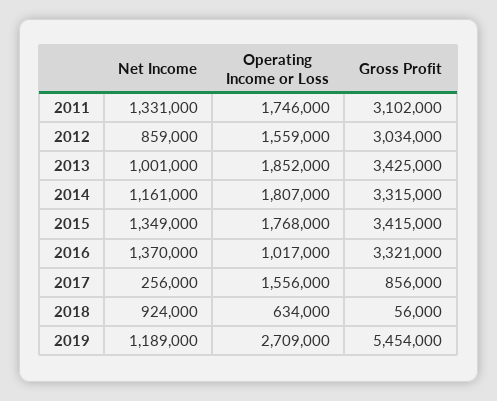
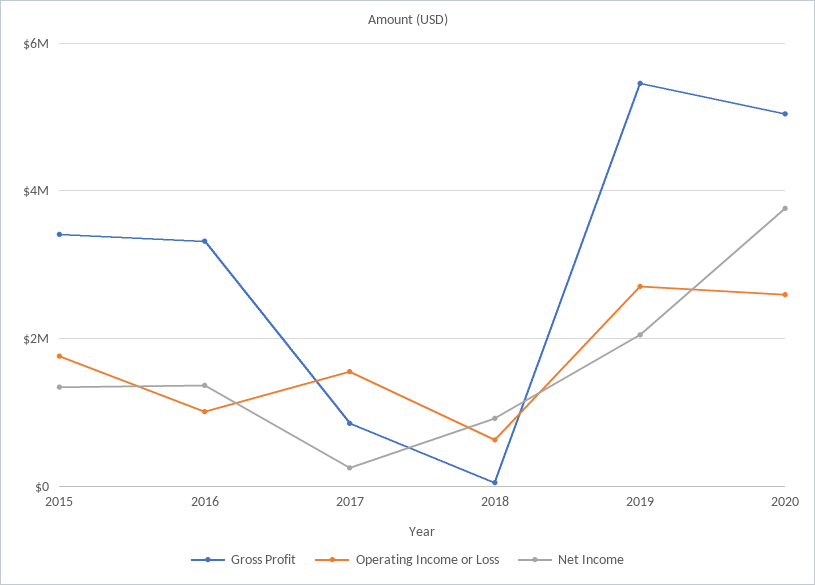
Net Income, 2011: 1331000 -> none
Operating Income or Loss, 2011: 1746000 -> none
Gross Profit, 2011: 3102000 -> none
Net Income, 2012: 859000 -> none
Operating Income or Loss, 2012: 1559000 -> none
Gross Profit, 2012: 3034000 -> none
Net Income, 2013: 1001000 -> none
Operating Income or Loss, 2013: 1852000 -> none
Gross Profit, 2013: 3425000 -> none
Net Income, 2014: 1161000 -> none
Operating Income or Loss, 2014: 1807000 -> none
Gross Profit, 2014: 3315000 -> none
Net Income, 2019: 1189000 -> 2000000
Gross Profit, 2020: none -> 5000000
Operating Income or Loss, 2020: none -> 2600000
Net Income, 2020: none -> 3800000

